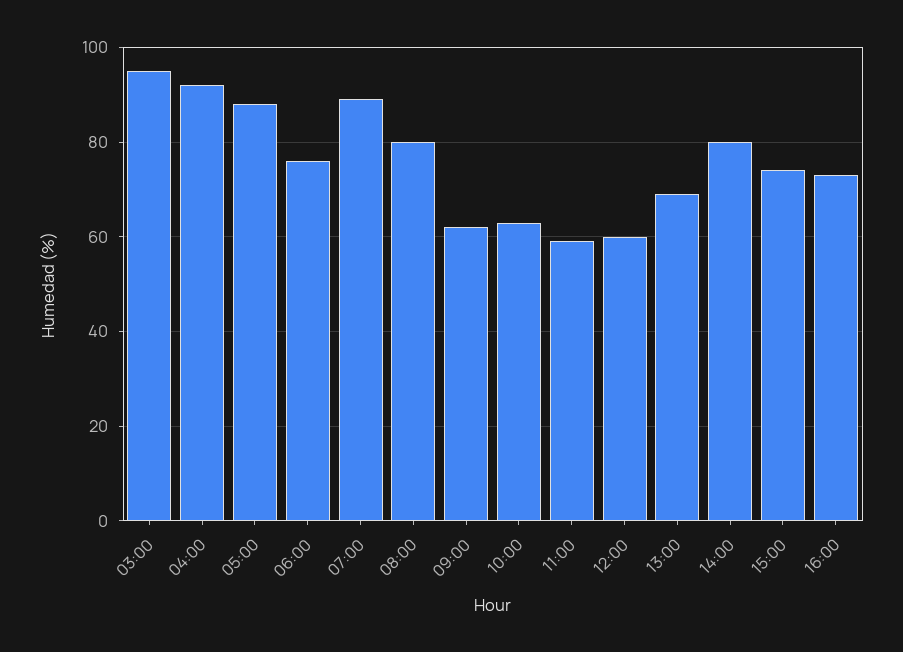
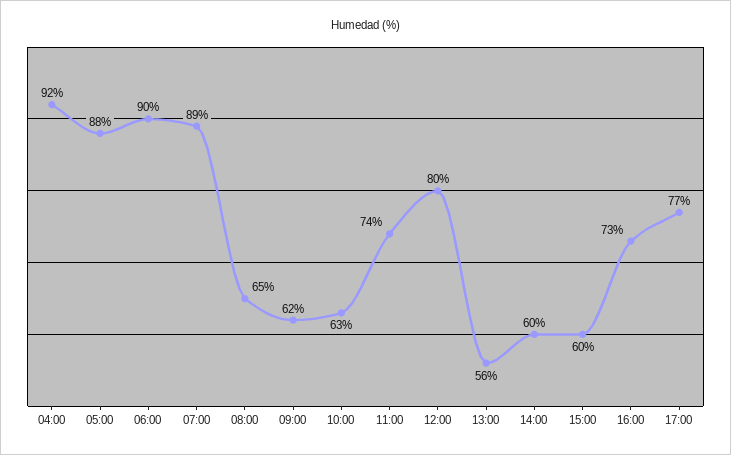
03:00: 95 -> none
06:00: 75 -> 90
08:00: 80 -> 65
11:00: 60 -> 74
12:00: 60 -> 80
13:00: 70 -> 56
14:00: 80 -> 60
15:00: 75 -> 60
17:00: none -> 77

